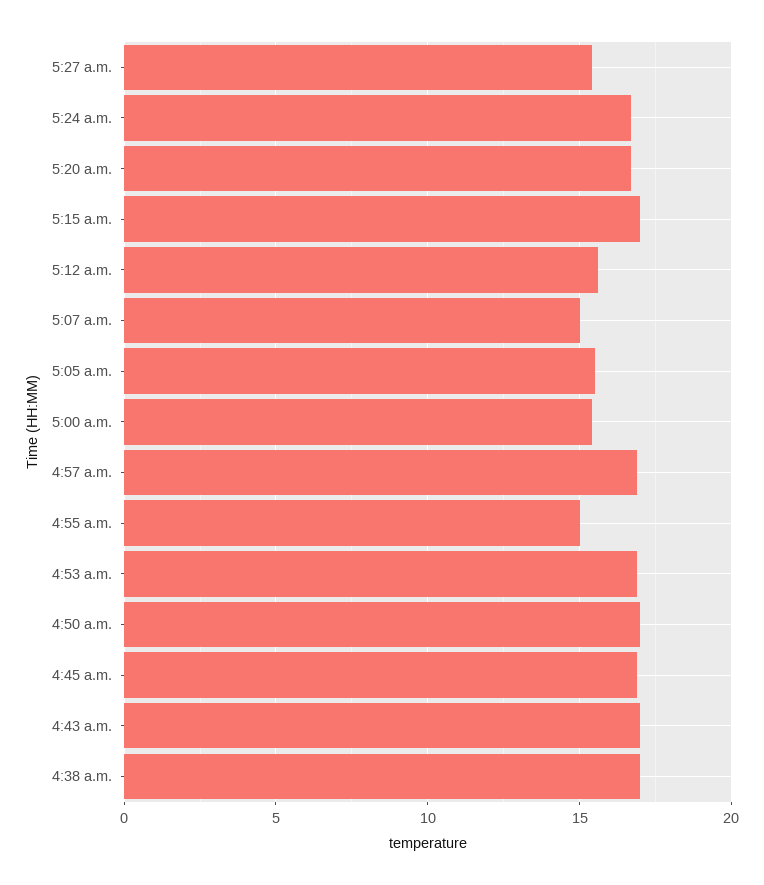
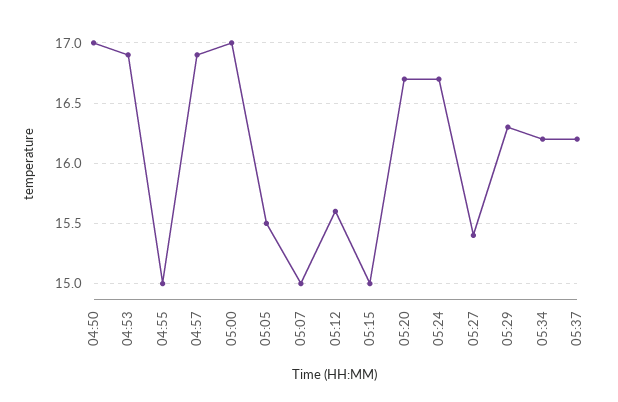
5:15 a.m.: 17 -> 15
5:00 a.m.: 15.5 -> 17
4:45 a.m.: 17 -> none
4:43 a.m.: 17 -> none
4:38 a.m.: 17 -> none
05:29: none -> 16.3
05:34: none -> 16.2
05:37: none -> 16.2

